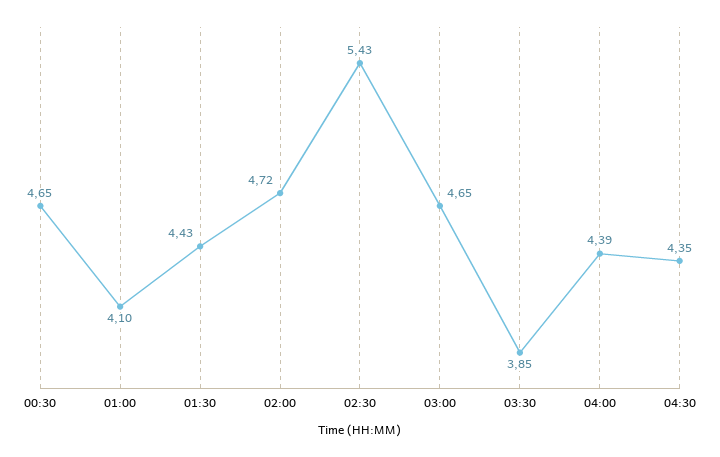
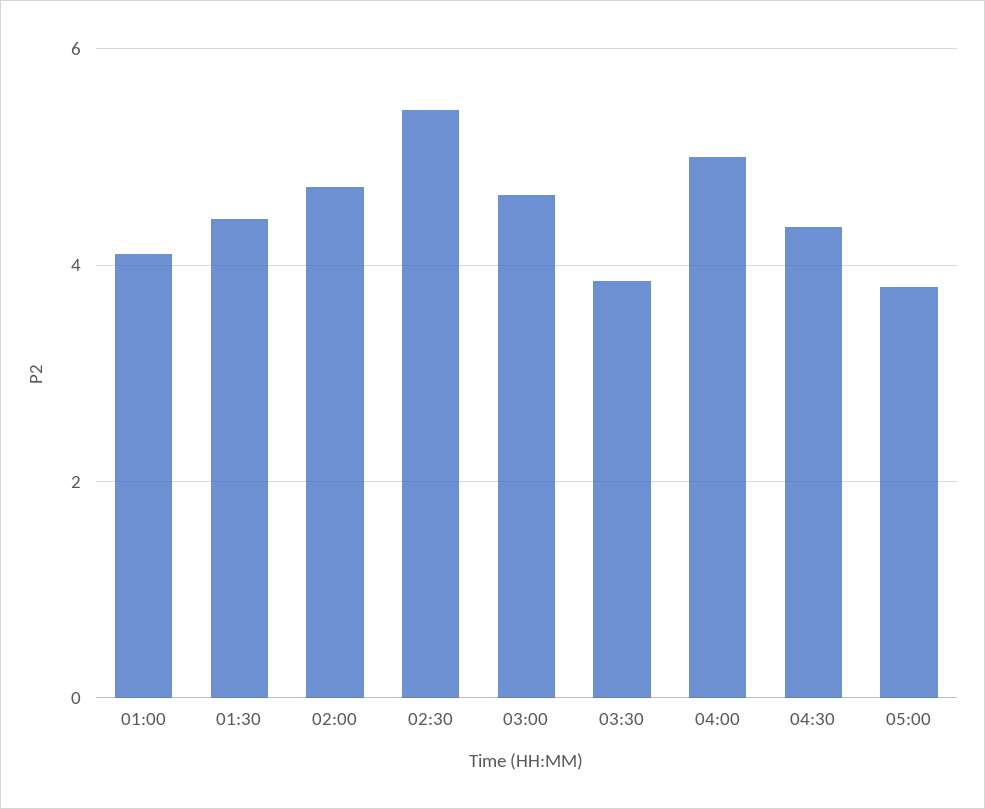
00:30: 4.65 -> none
04:00: 4.39 -> 5
05:00: none -> 3.8

